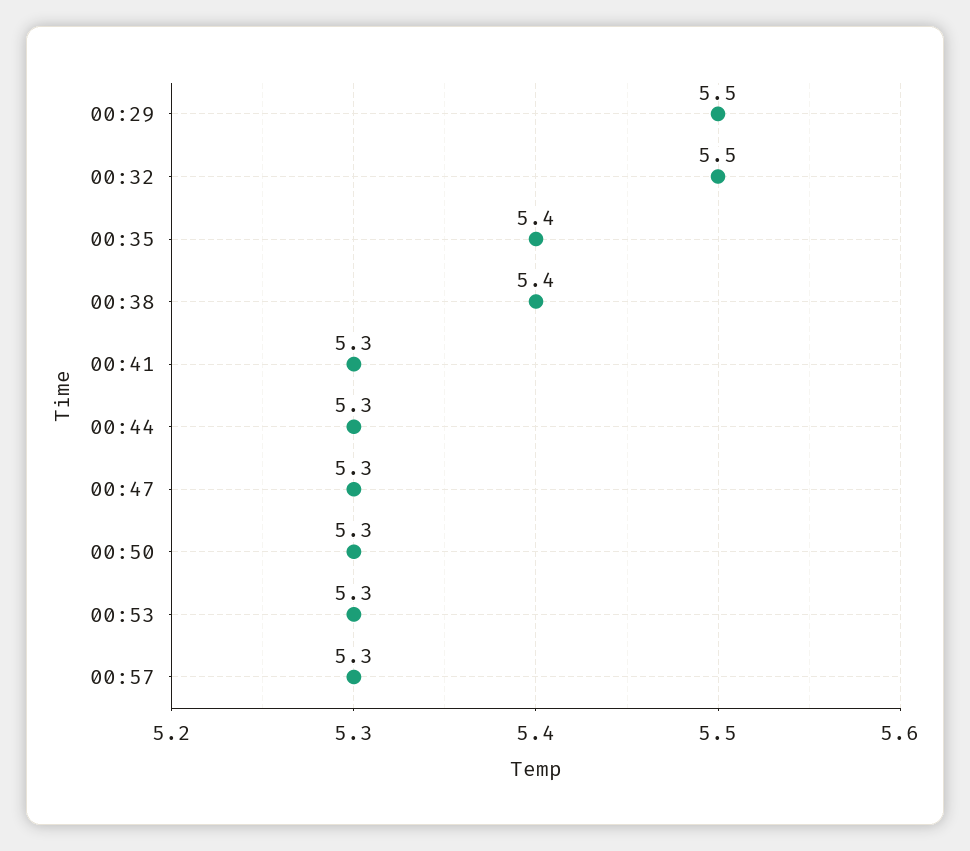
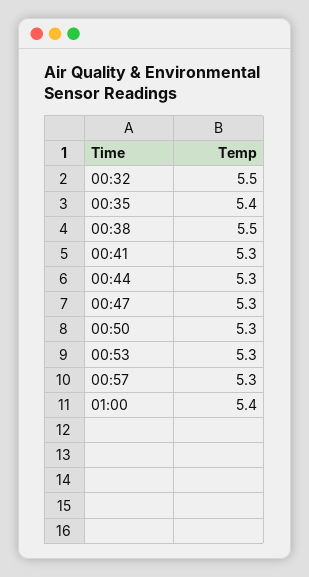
00:29: 5.5 -> none
00:38: 5.4 -> 5.5
01:00: none -> 5.4

